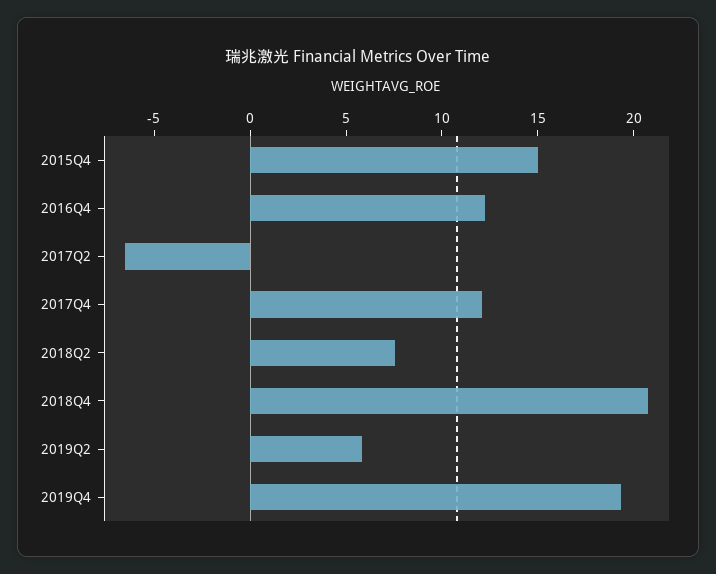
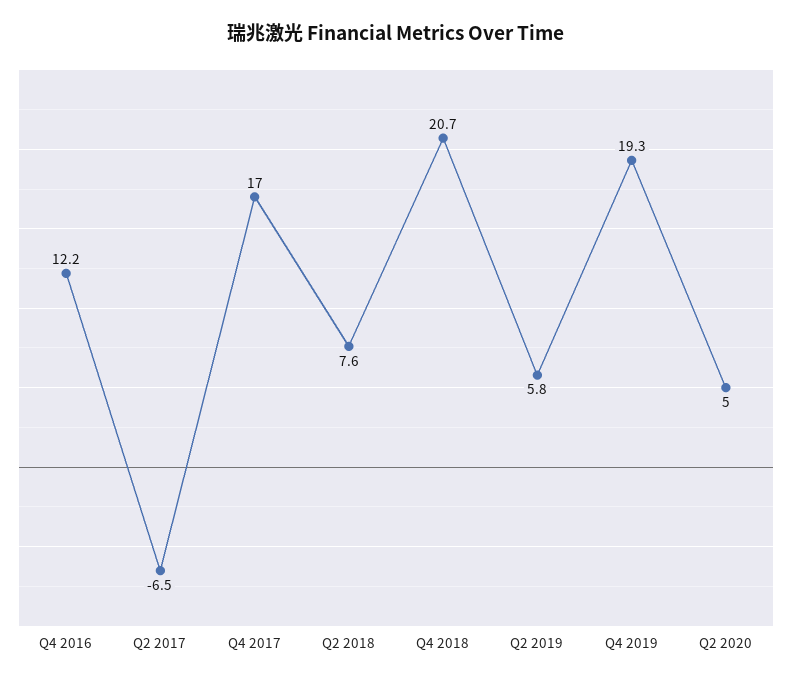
2015Q4: 15 -> none
2017Q4: 12 -> 17
Q2 2020: none -> 5

